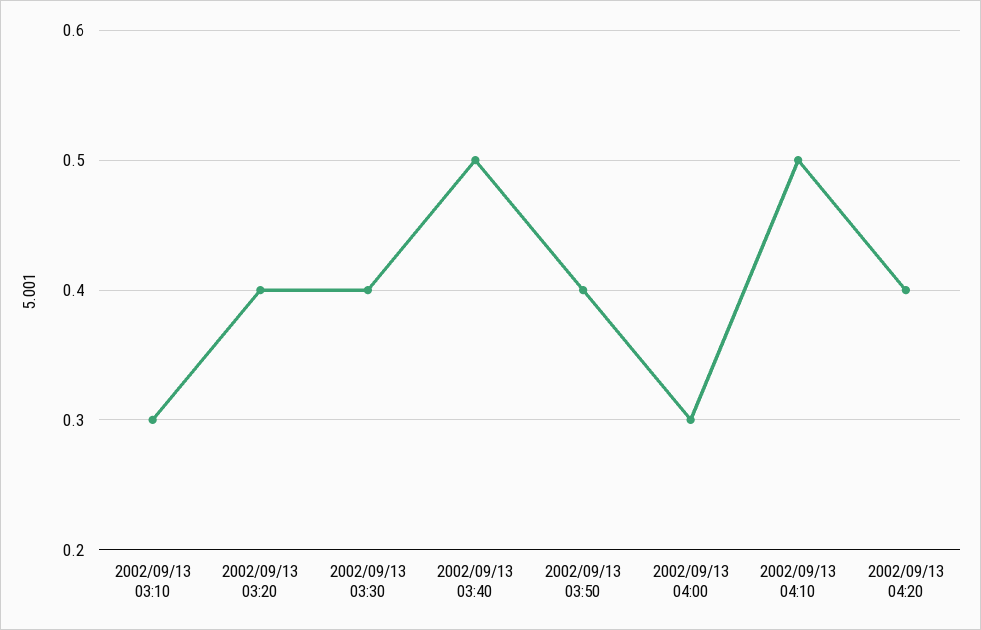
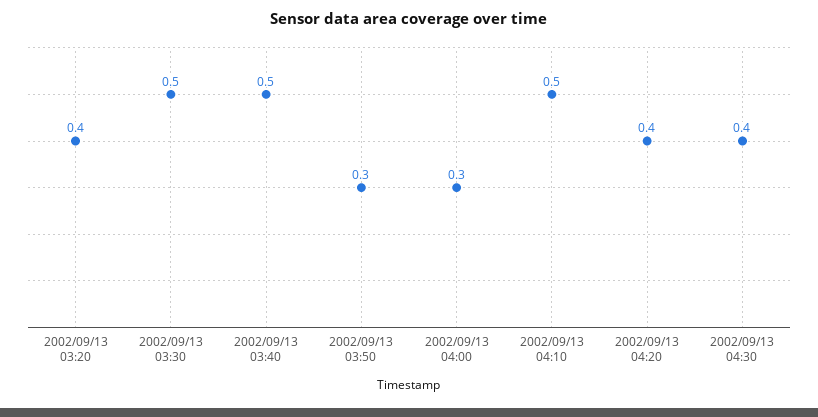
2002/09/13 03:10: 0.3 -> none
2002/09/13 03:30: 0.4 -> 0.5
2002/09/13 03:50: 0.4 -> 0.3
2002/09/13 04:30: none -> 0.4

